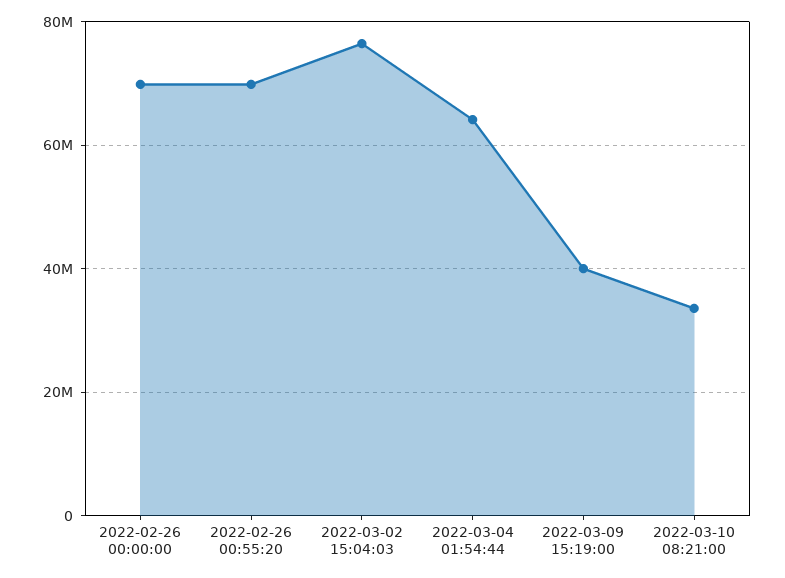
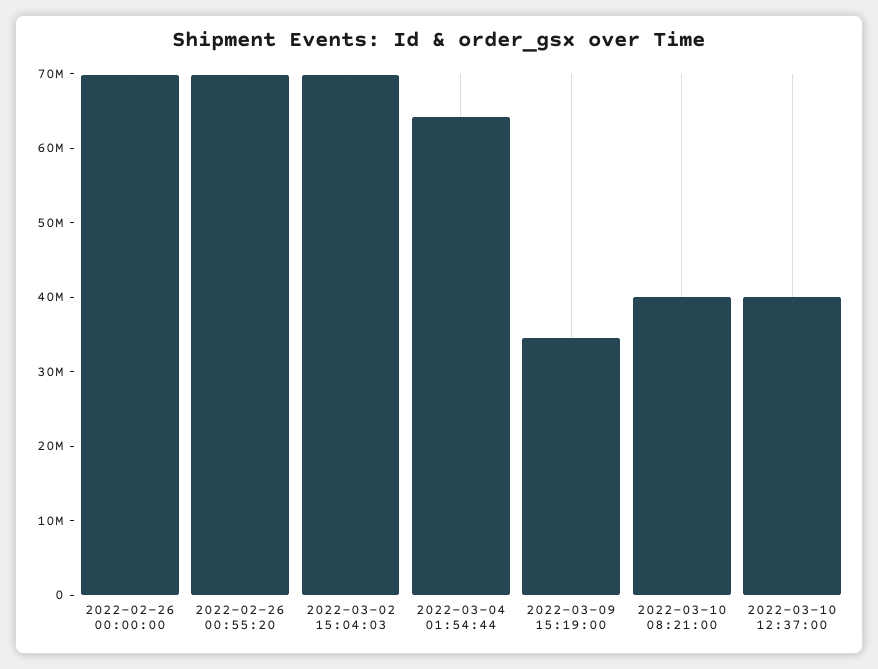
2022-03-02 15:04:03: 76000000 -> 70000000
2022-03-09 15:19:00: 40000000 -> 34000000
2022-03-10 08:21:00: 34000000 -> 40000000
2022-03-10 12:37:00: none -> 40000000

